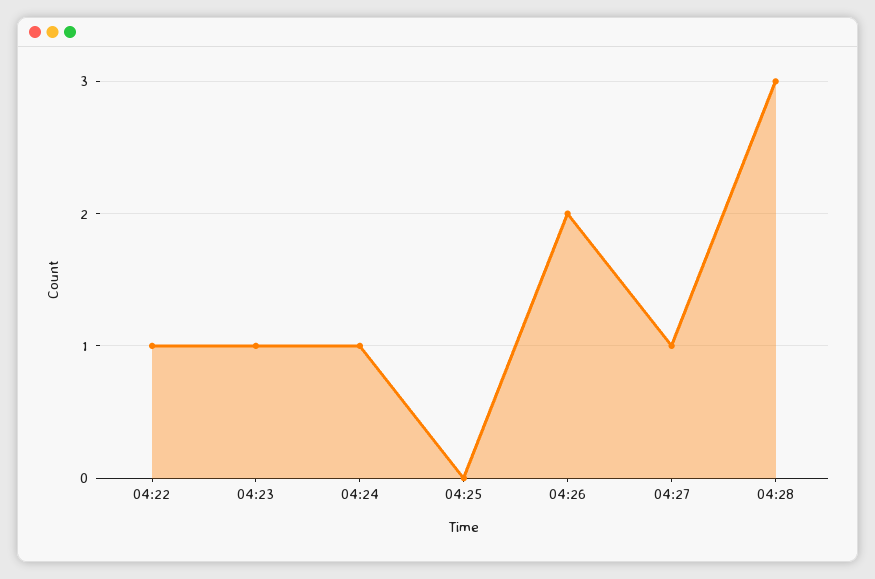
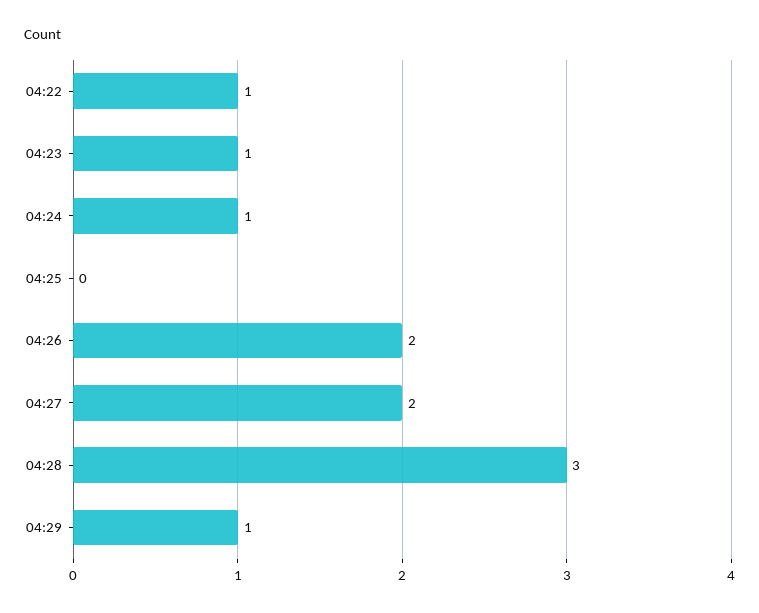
04:27: 1 -> 2
04:29: none -> 1

